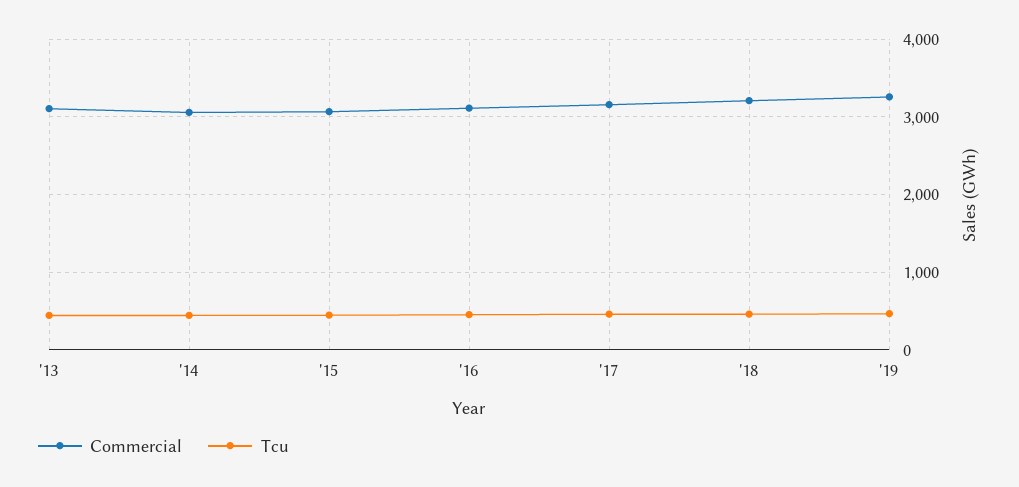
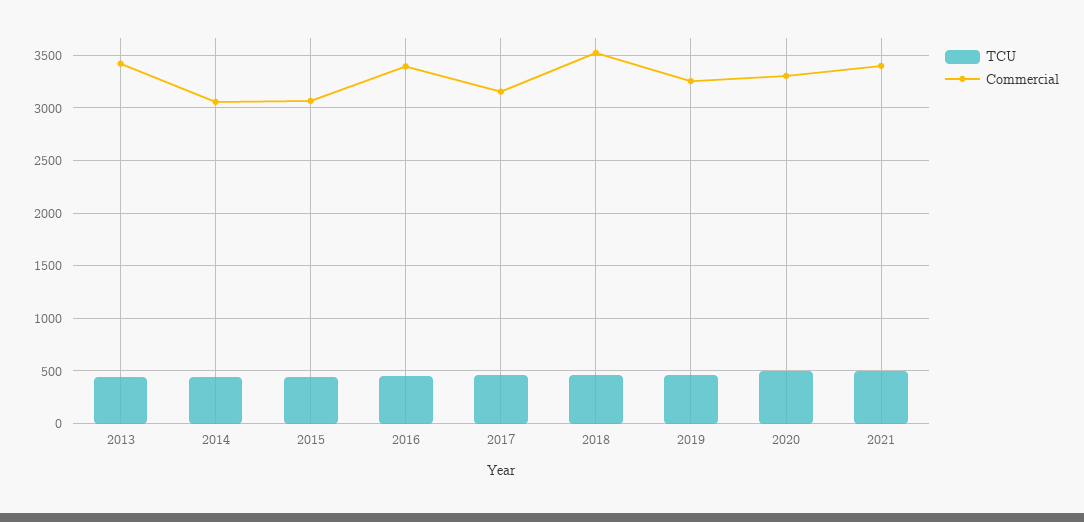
Commercial, '13: 3100 -> 3400
Commercial, '16: 3100 -> 3400
Commercial, '18: 3200 -> 3500
Tcu, 2020: none -> 500
Commercial, 2020: none -> 3300
Tcu, 2021: none -> 500
Commercial, 2021: none -> 3400

